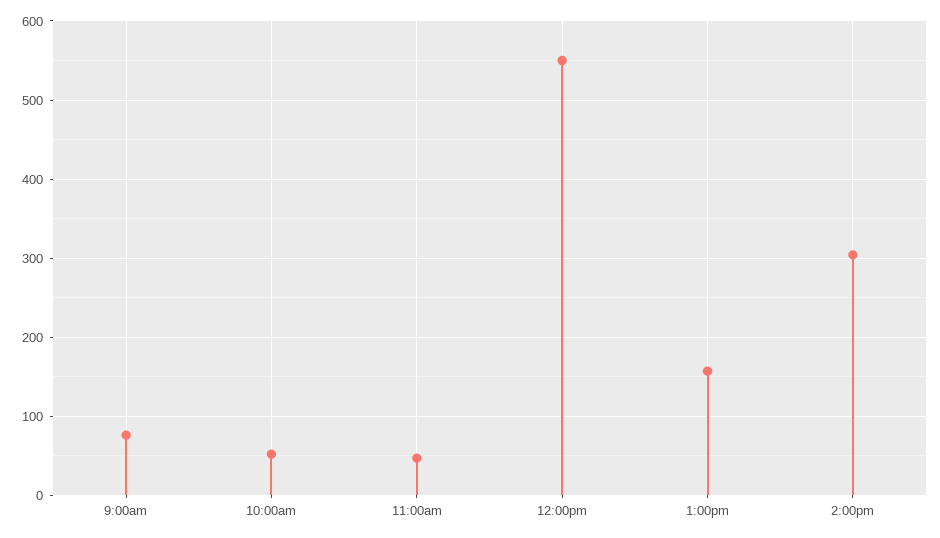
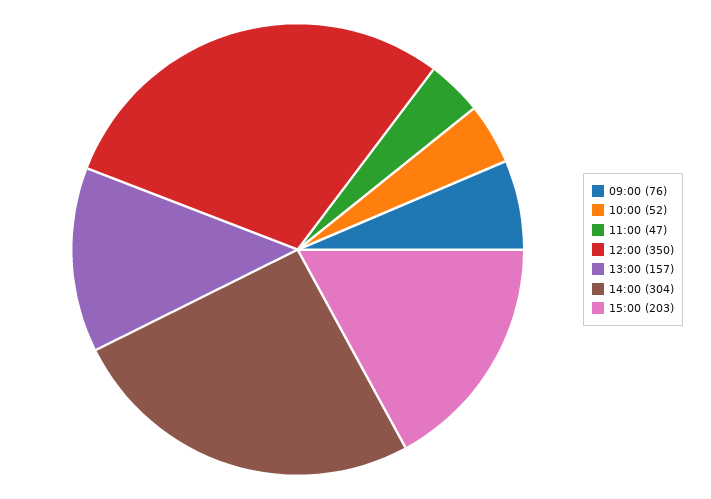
12:00pm: 550 -> 350
15:00: none -> 203

